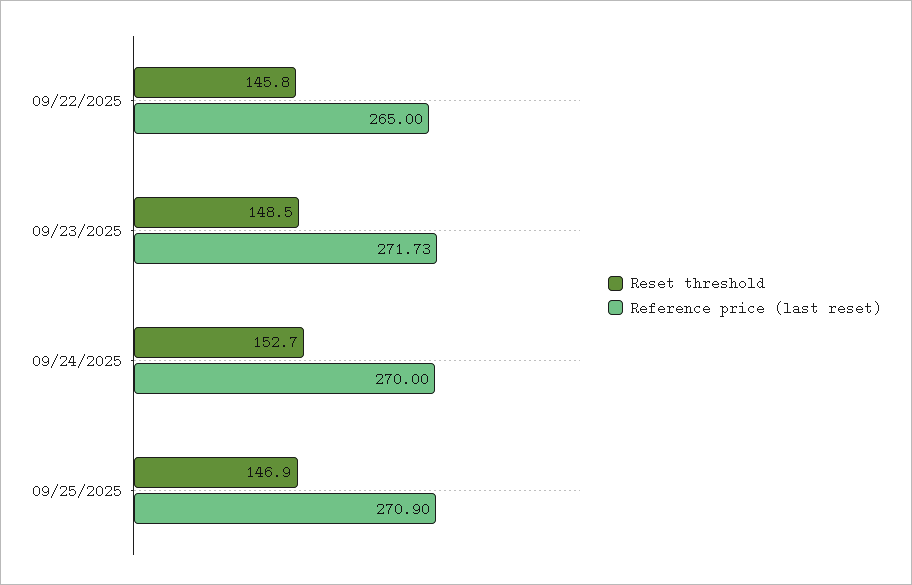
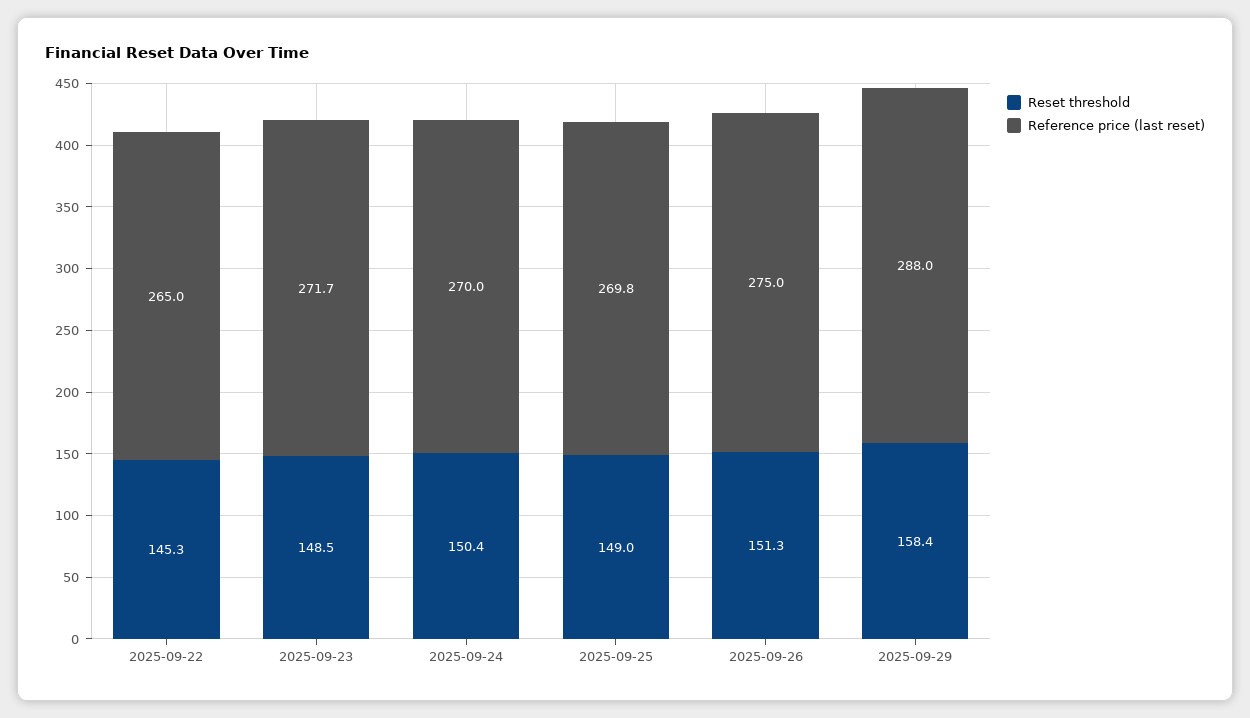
Reset threshold, 09/22/2025: 145.8 -> 145.3
Reset threshold, 09/24/2025: 152.7 -> 150.4
Reset threshold, 09/25/2025: 146.9 -> 149
Reference price (last reset), 09/25/2025: 270.9 -> 269.8
Reset threshold, 2025-09-26: none -> 151.3
Reference price (last reset), 2025-09-26: none -> 275
Reset threshold, 2025-09-29: none -> 158.4
Reference price (last reset), 2025-09-29: none -> 288

